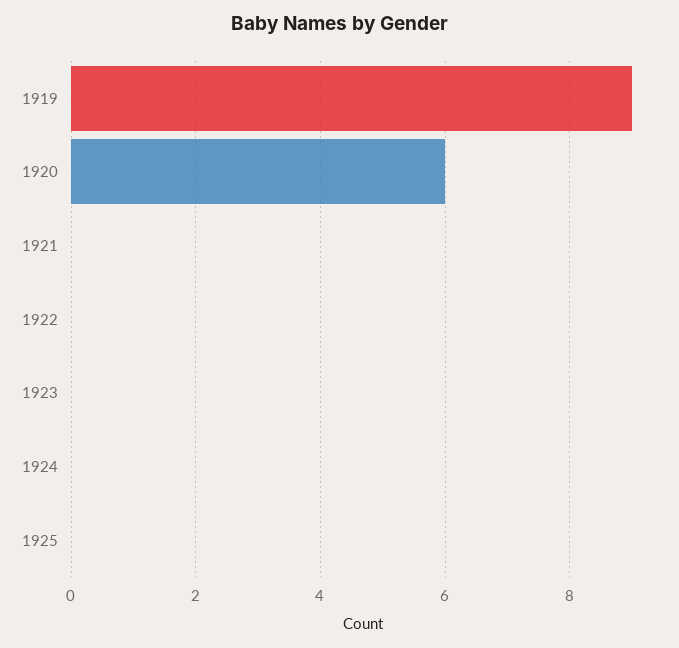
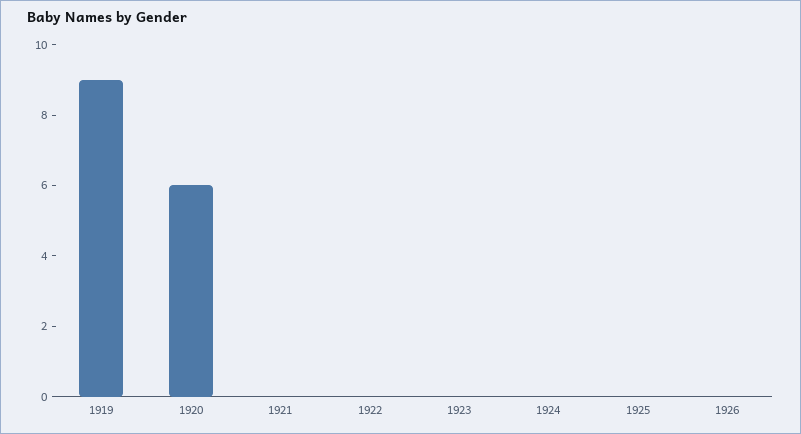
1926: none -> 0

